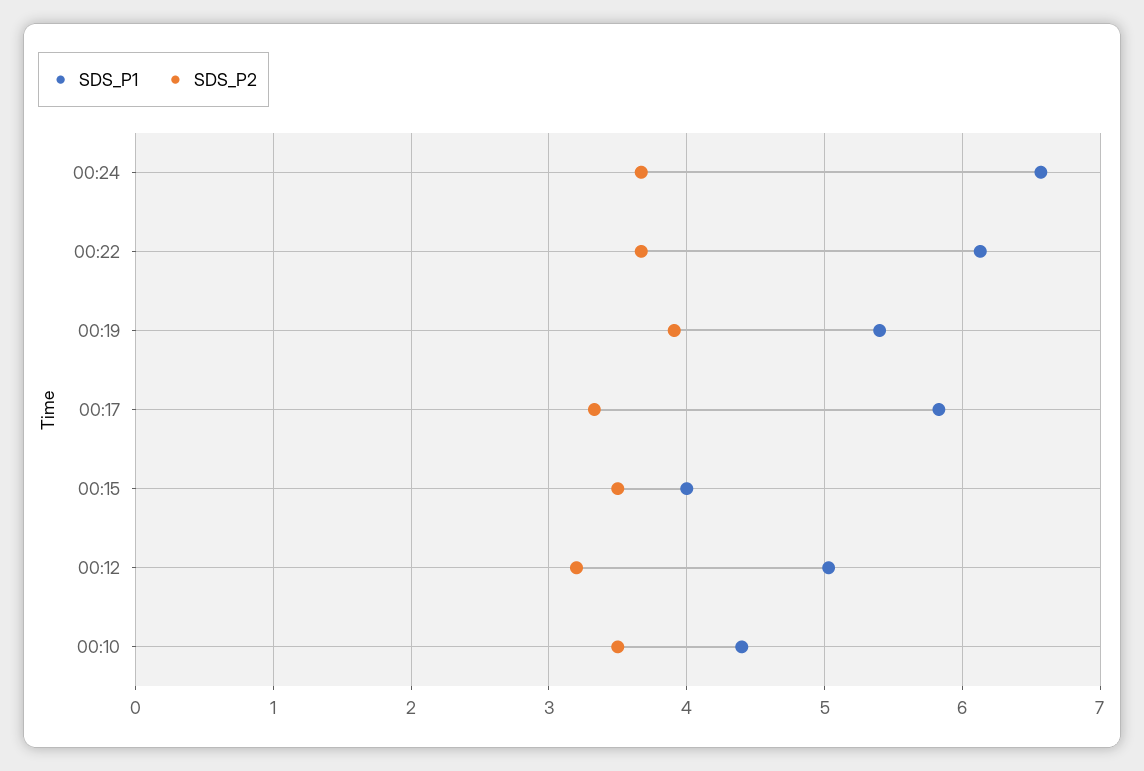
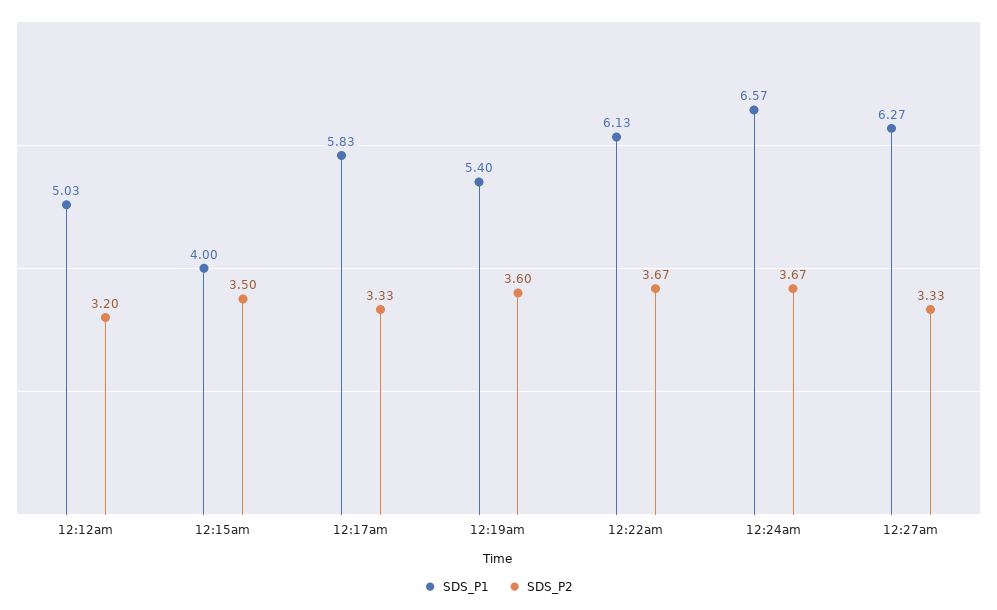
SDS_P2, 00:19: 3.9 -> 3.6
SDS_P1, 00:10: 4.4 -> none
SDS_P2, 00:10: 3.5 -> none
SDS_P1, 12:27am: none -> 6.27
SDS_P2, 12:27am: none -> 3.33

